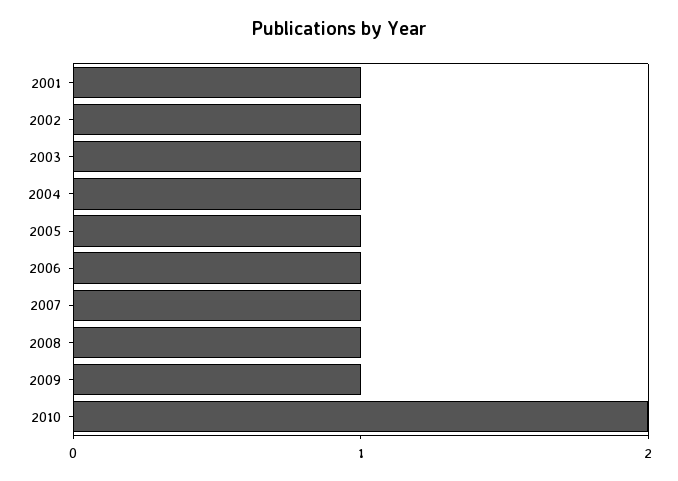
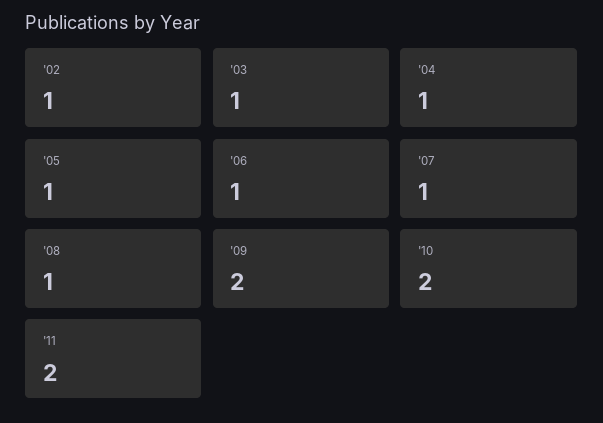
2001: 1 -> none
2009: 1 -> 2
'11: none -> 2

